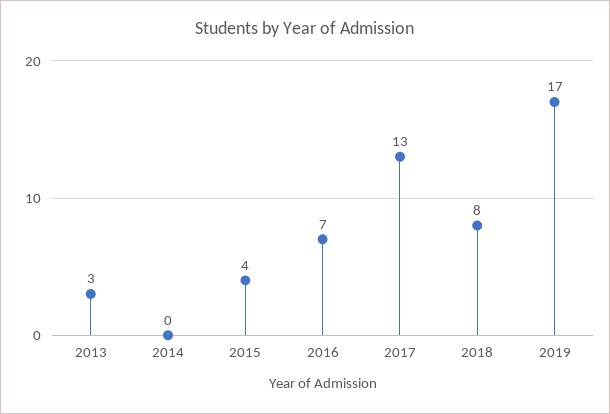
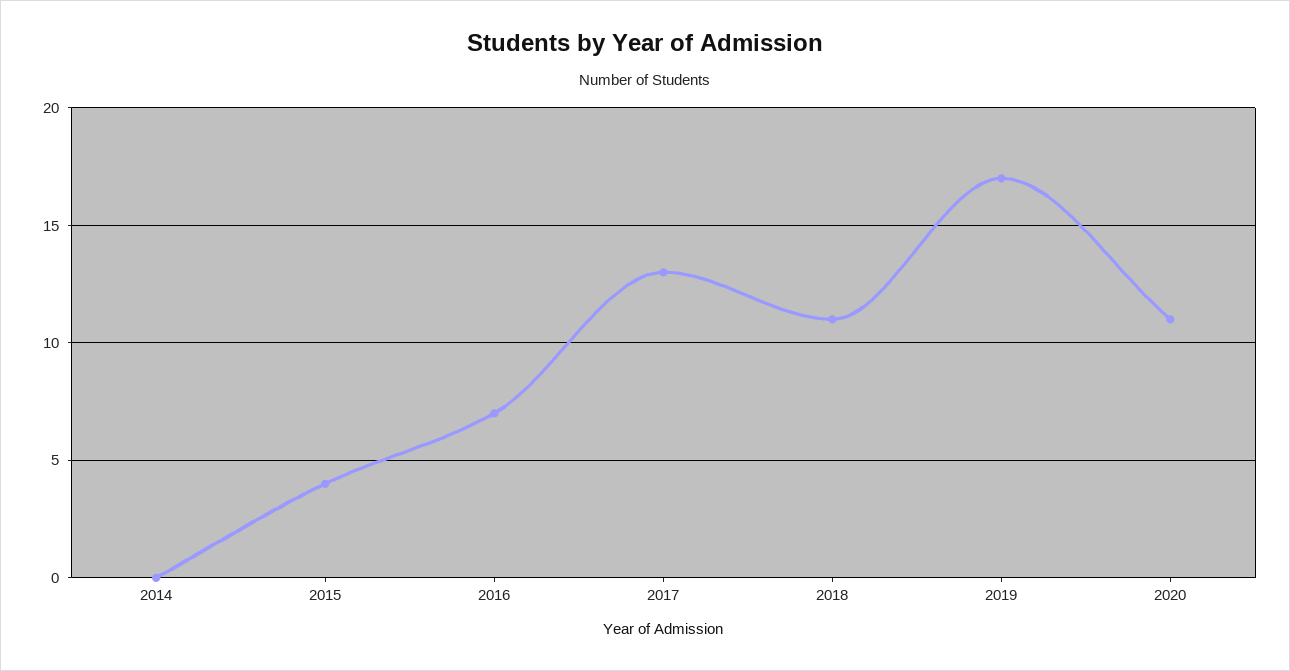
2013: 3 -> none
2018: 8 -> 11
2020: none -> 11

